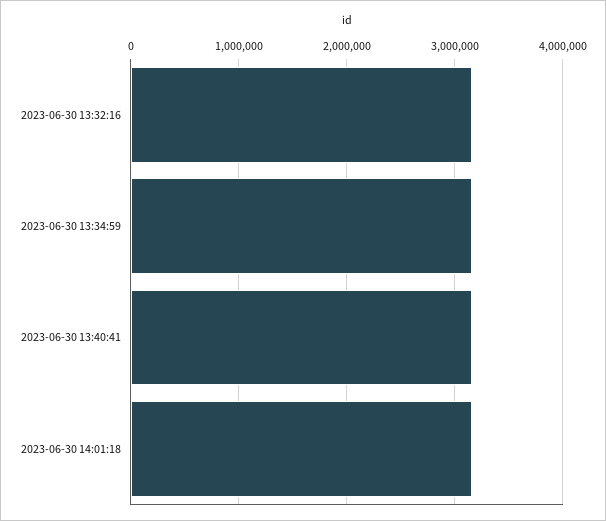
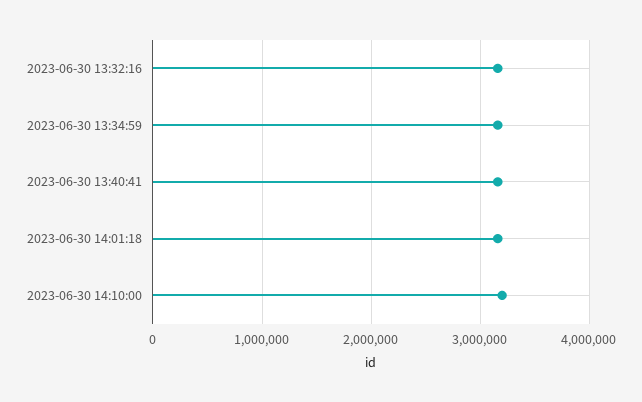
2023-06-30 14:10:00: none -> 3200000

